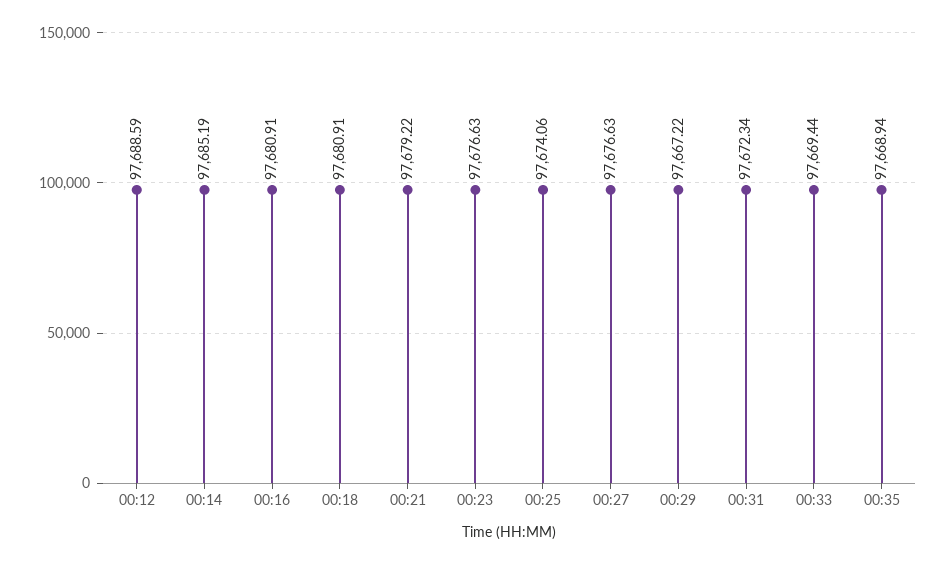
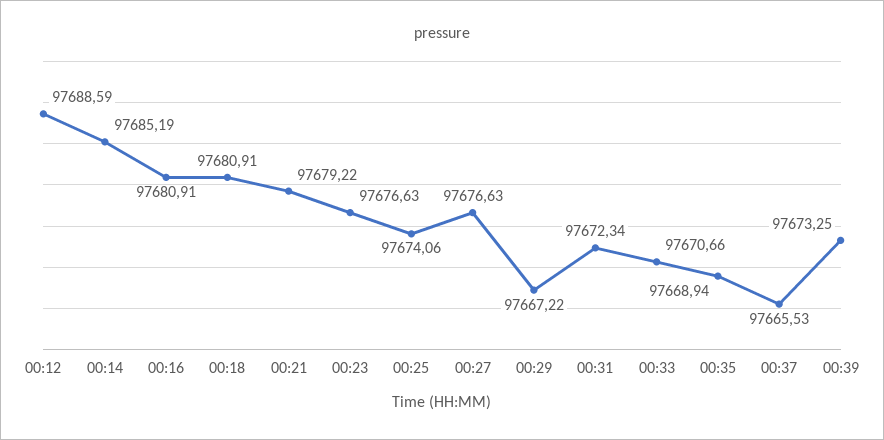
00:33: 97669.44 -> 97670.66
00:37: none -> 97665.53
00:39: none -> 97673.25

